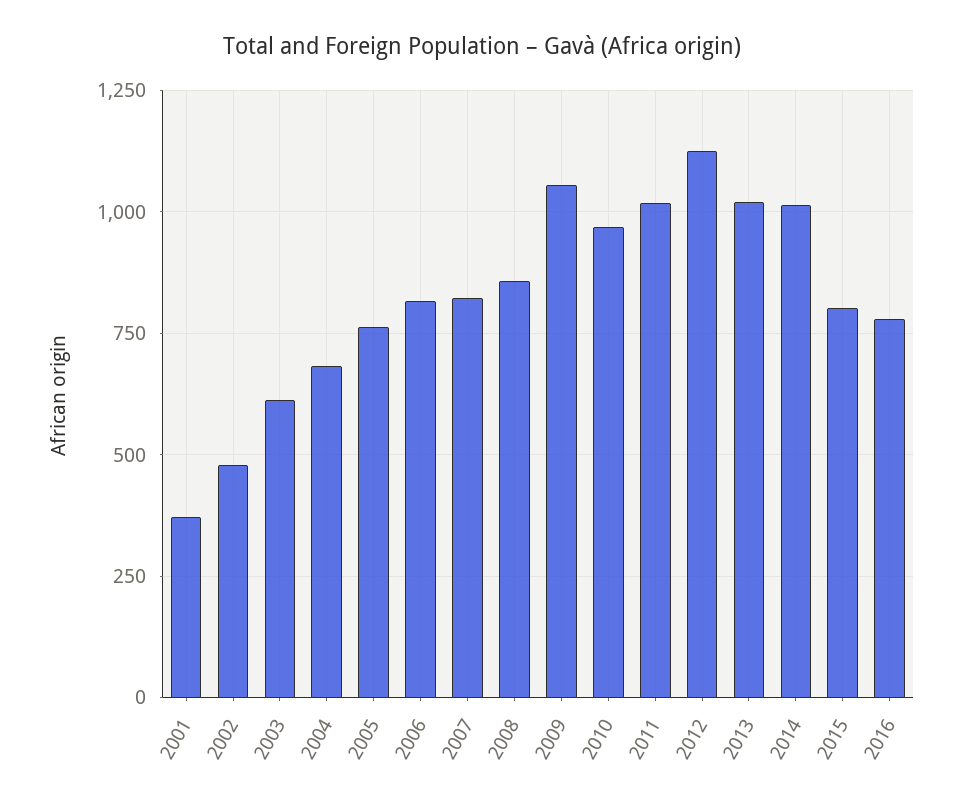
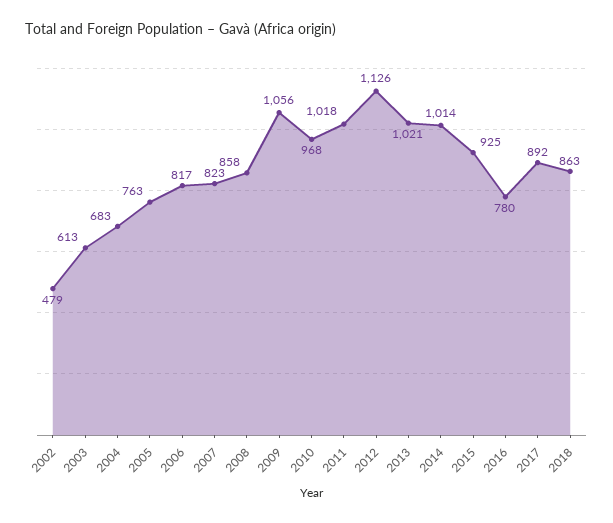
2001: 375 -> none
2015: 800 -> 925
2017: none -> 892
2018: none -> 863

